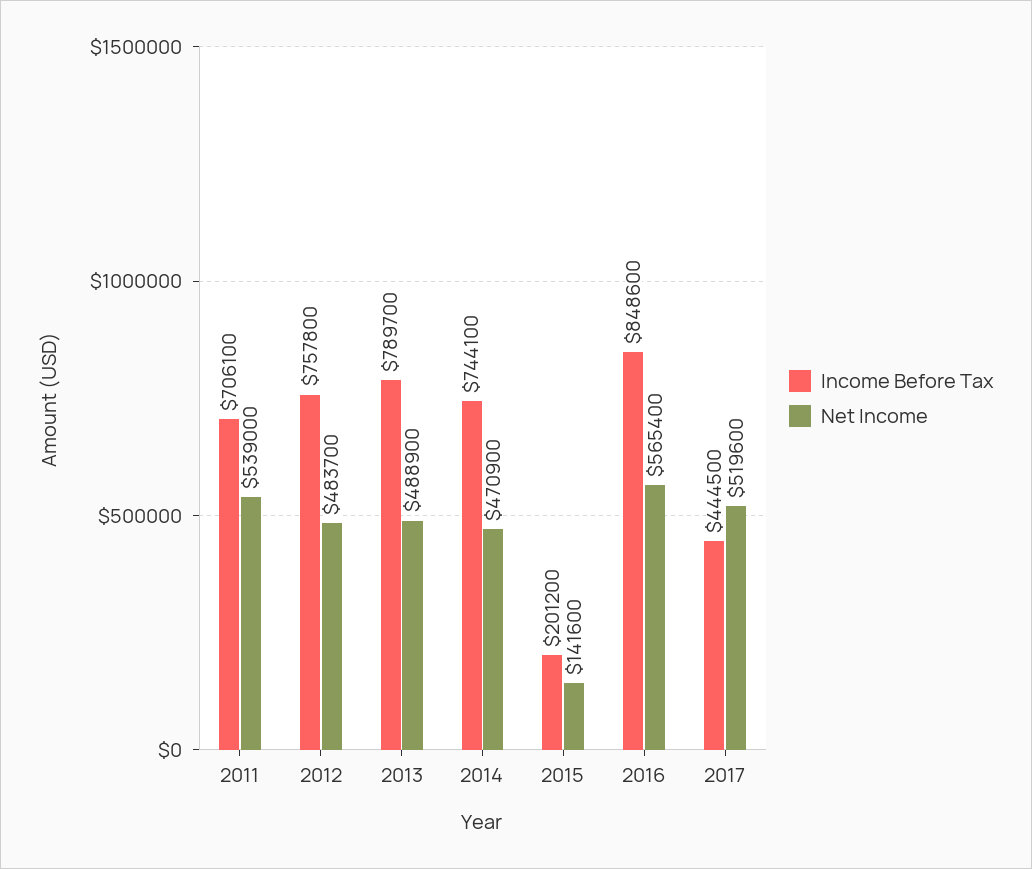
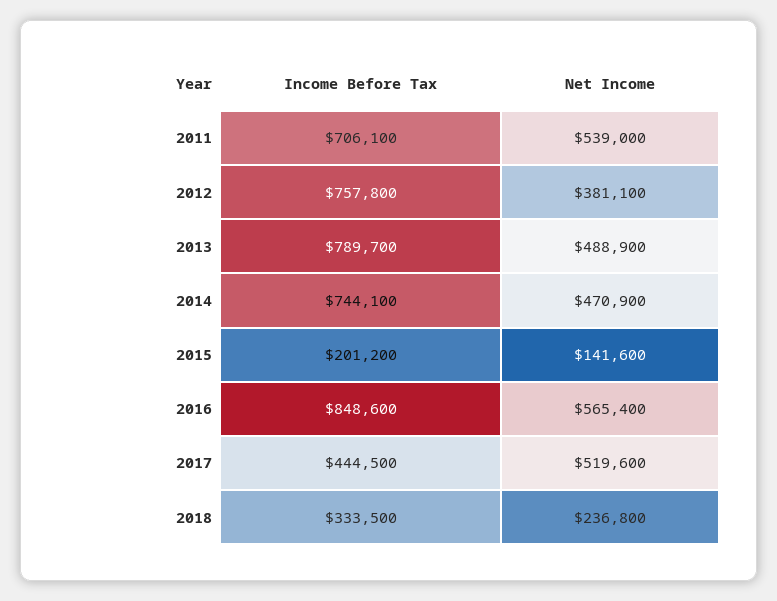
Net Income, 2012: 483700 -> 381100
Income Before Tax, 2018: none -> 333500
Net Income, 2018: none -> 236800

